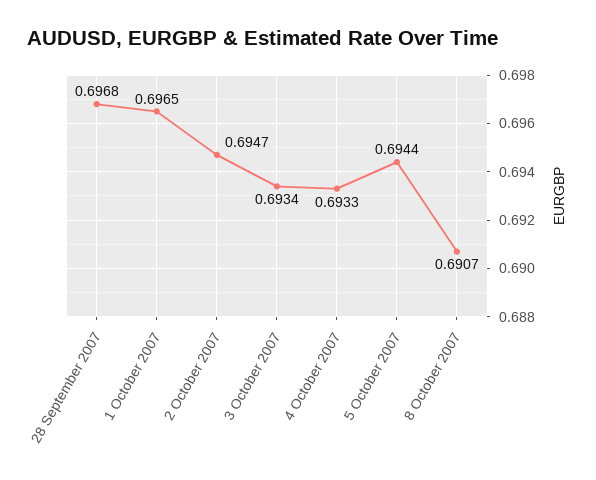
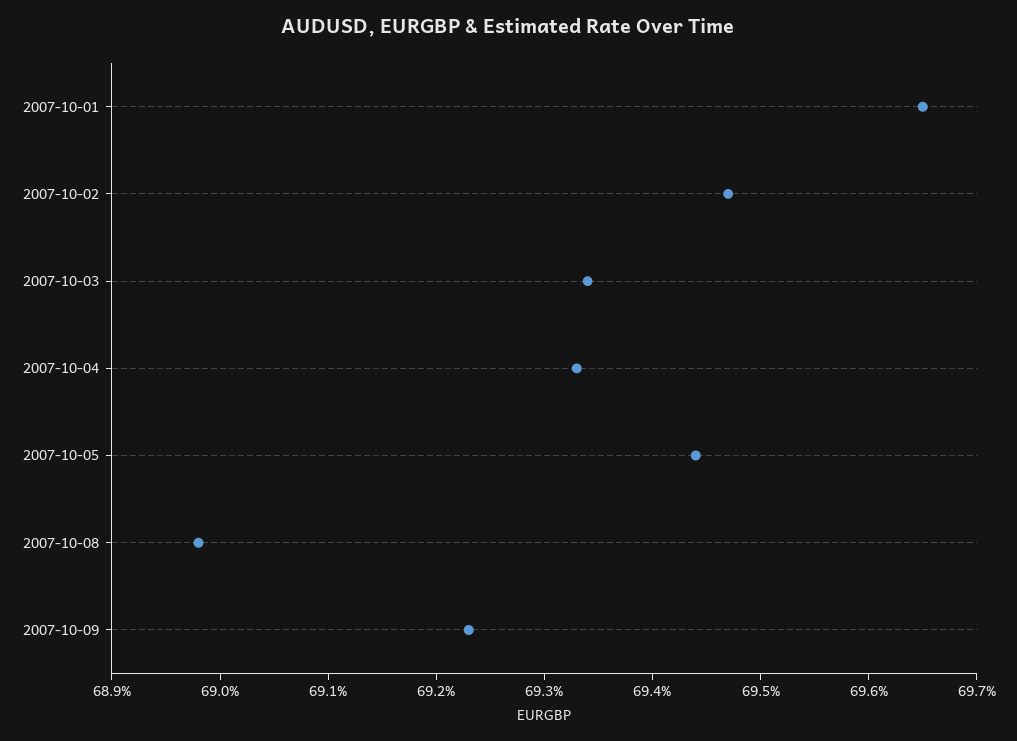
28 September 2007: 0.6968 -> none
8 October 2007: 0.6907 -> 0.6898
2007-10-09: none -> 0.6923

